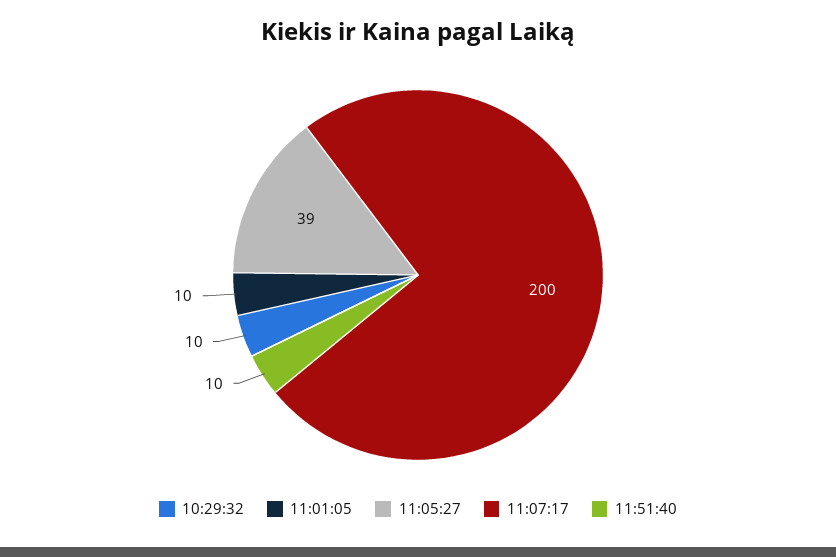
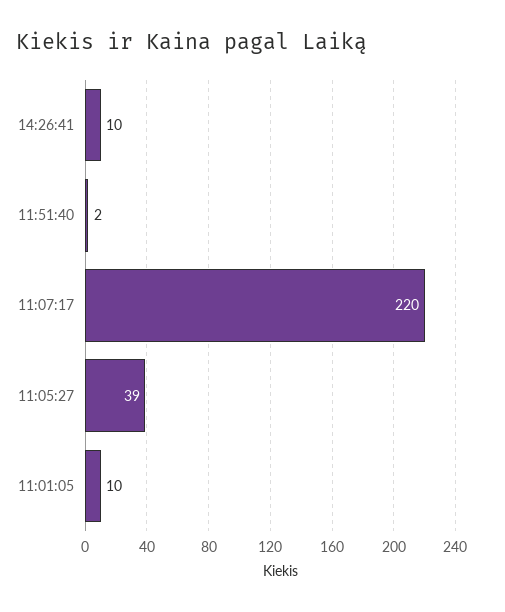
10:29:32: 10 -> none
11:07:17: 200 -> 220
11:51:40: 10 -> 2
14:26:41: none -> 10

